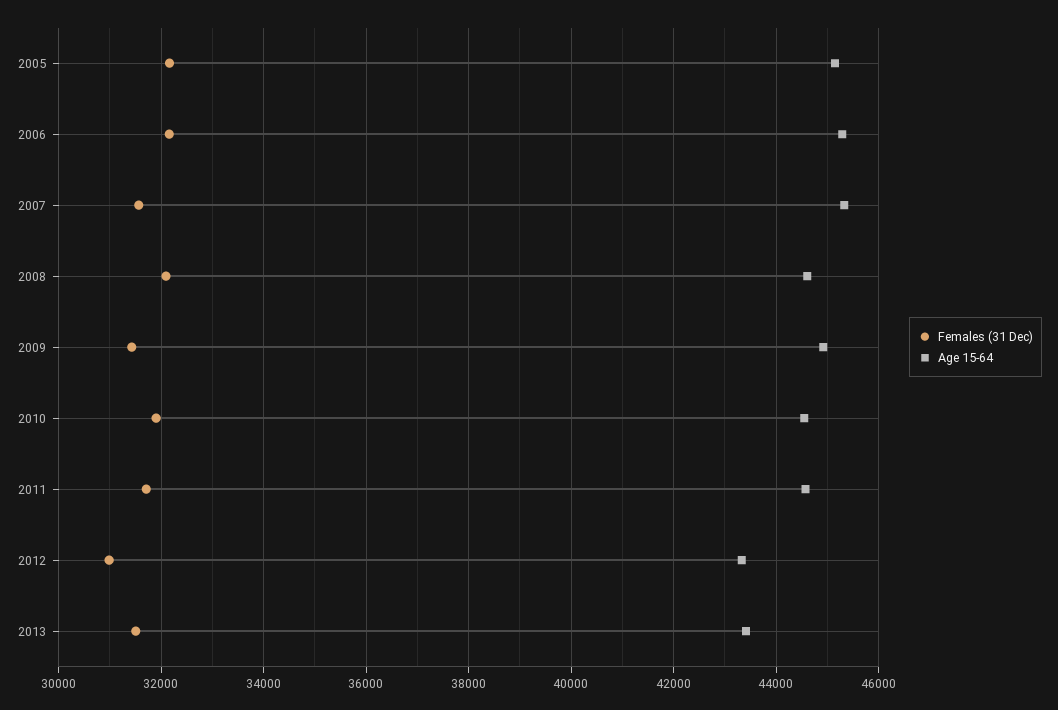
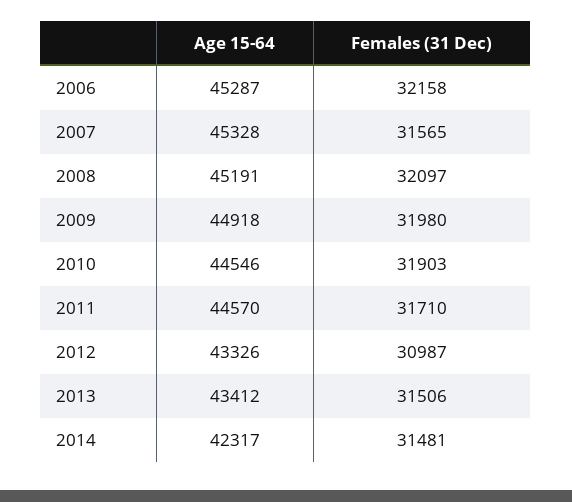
Females (31 Dec), 2005: 32200 -> none
Age 15-64, 2005: 45200 -> none
Age 15-64, 2008: 44600 -> 45191
Females (31 Dec), 2009: 31400 -> 31980
Age 15-64, 2014: none -> 42317
Females (31 Dec), 2014: none -> 31481

